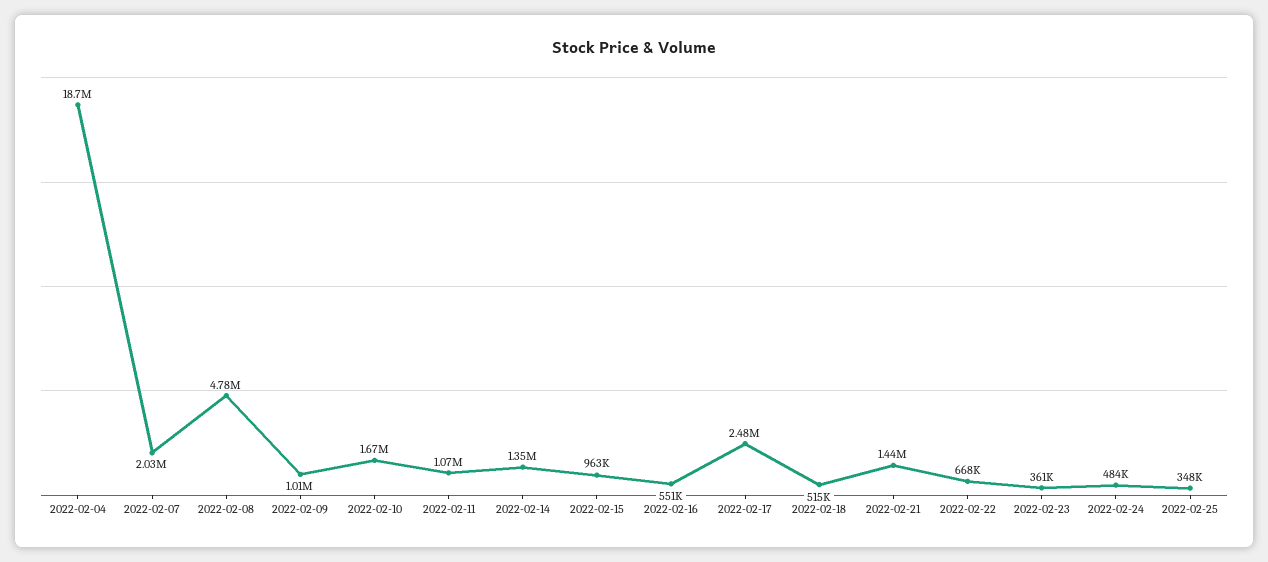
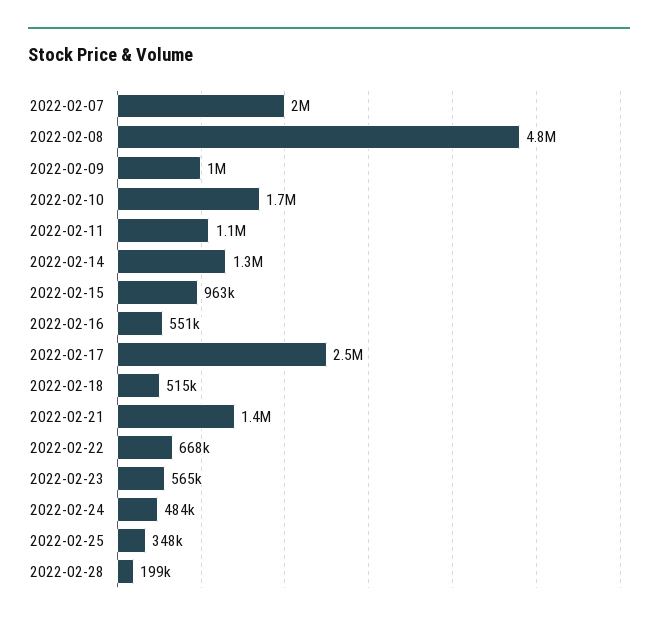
2022-02-04: 18700000 -> none
2022-02-23: 361000 -> 565000
2022-02-28: none -> 199000

